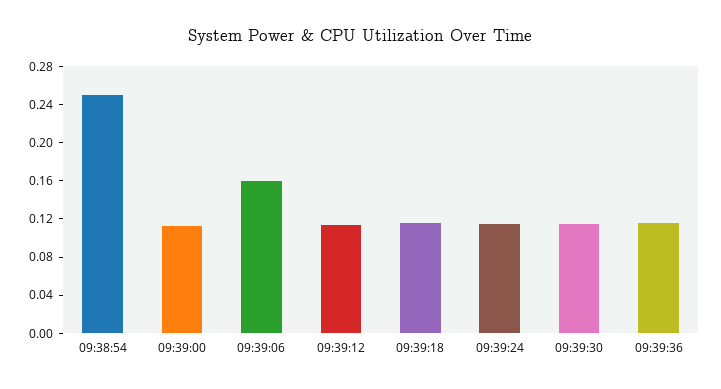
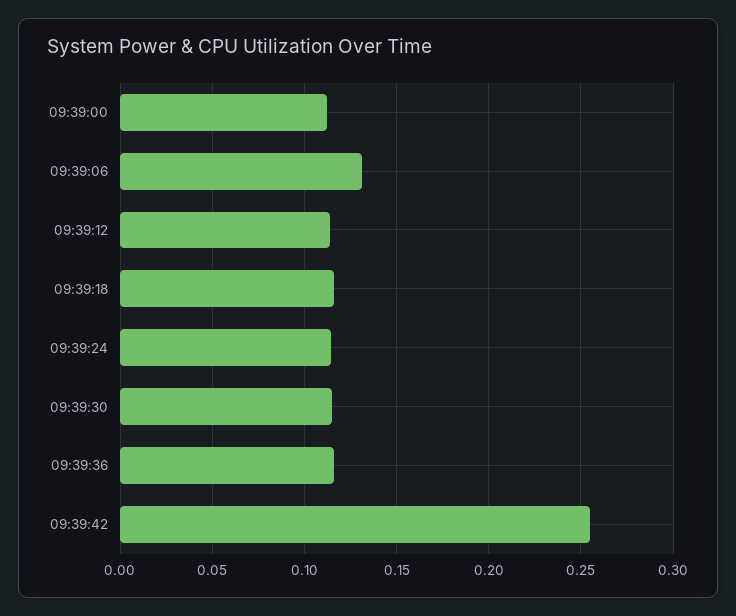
09:38:54: 0.25 -> none
09:39:06: 0.16 -> 0.13
09:39:42: none -> 0.255

